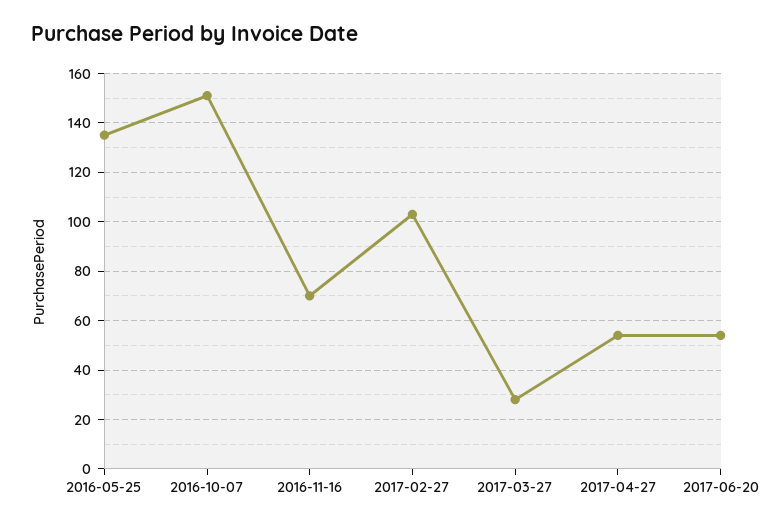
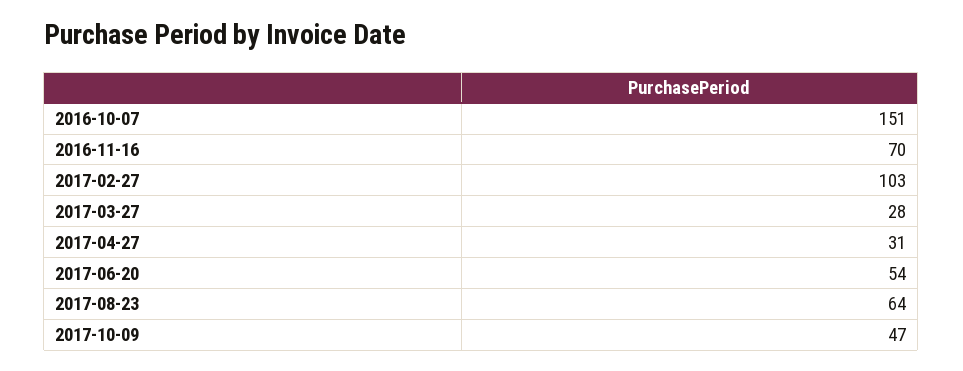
2016-05-25: 135 -> none
2017-04-27: 55 -> 31
2017-08-23: none -> 64
2017-10-09: none -> 47

